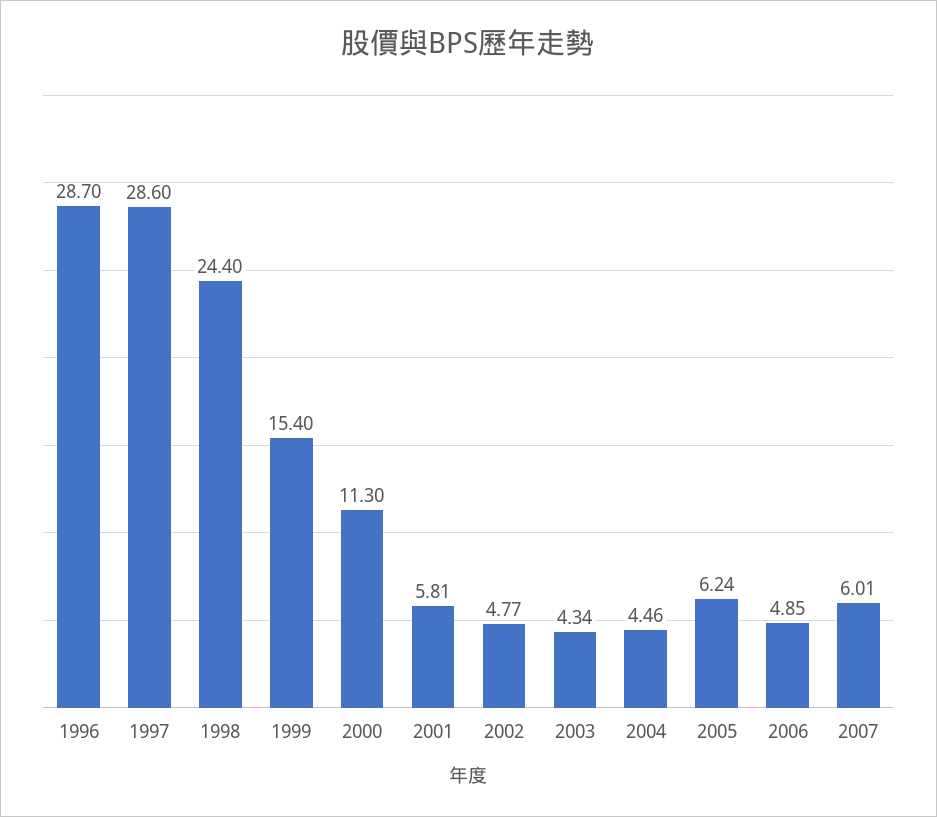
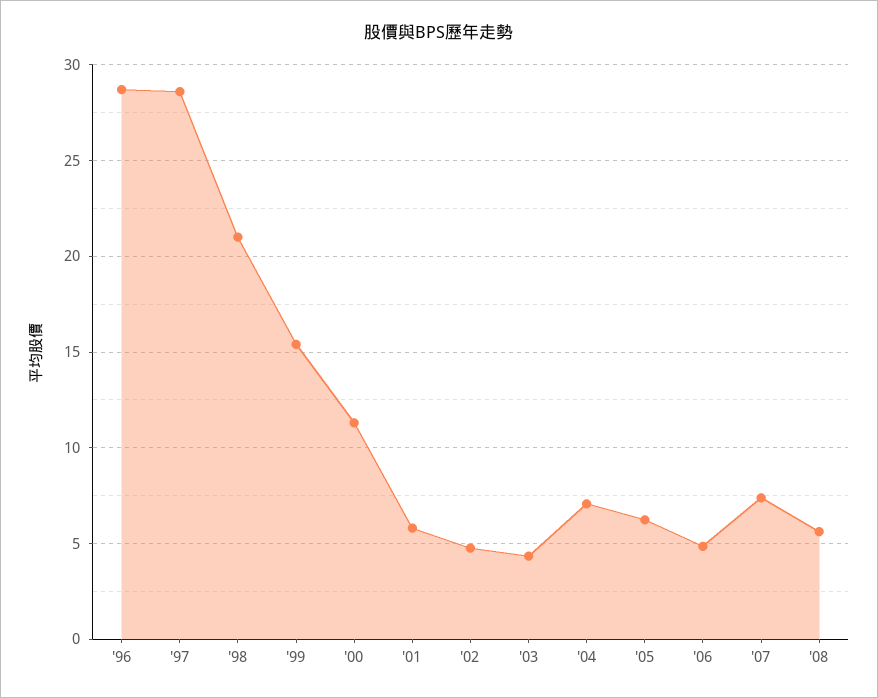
1998: 24.4 -> 21
2004: 4.46 -> 7
2007: 6.01 -> 7.5
'08: none -> 5.5

